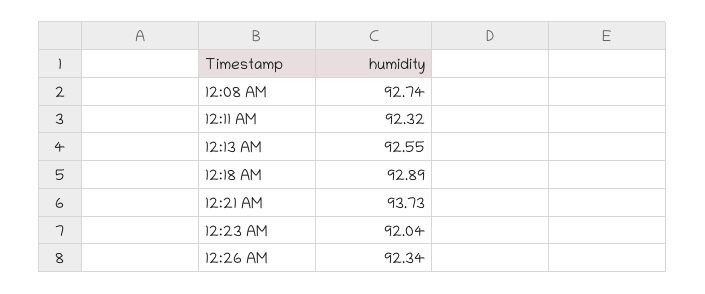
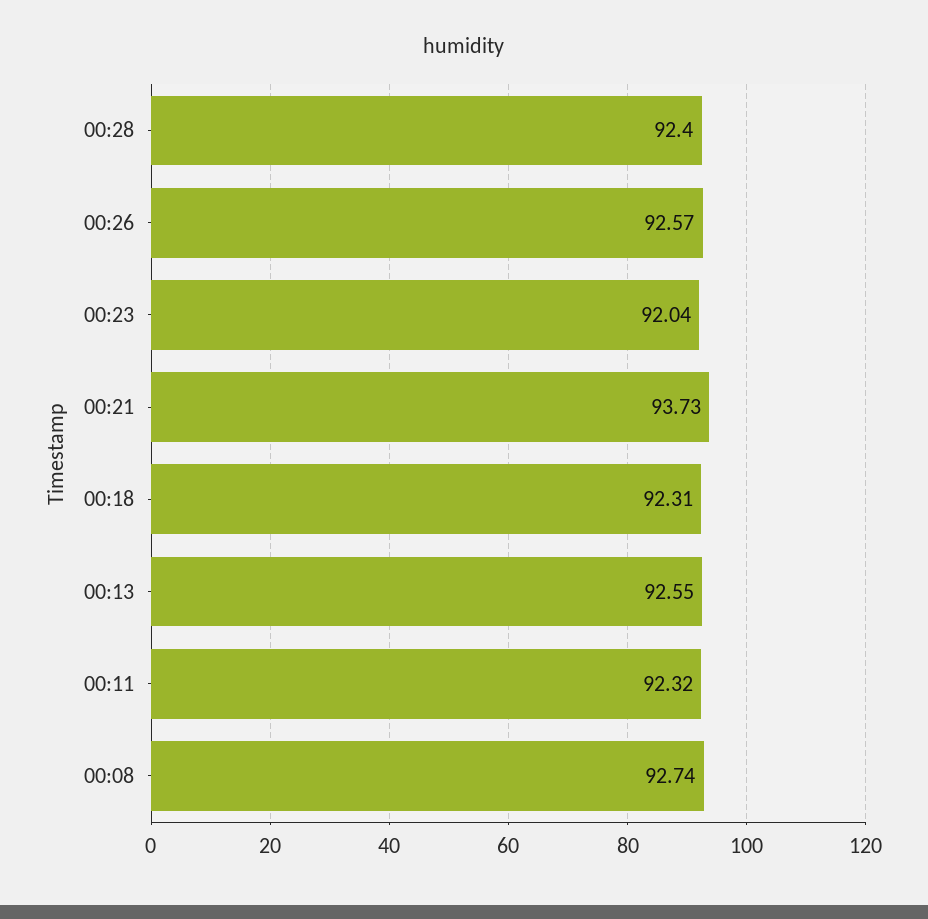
12:18 AM: 92.89 -> 92.31
12:26 AM: 92.34 -> 92.57
00:28: none -> 92.4

